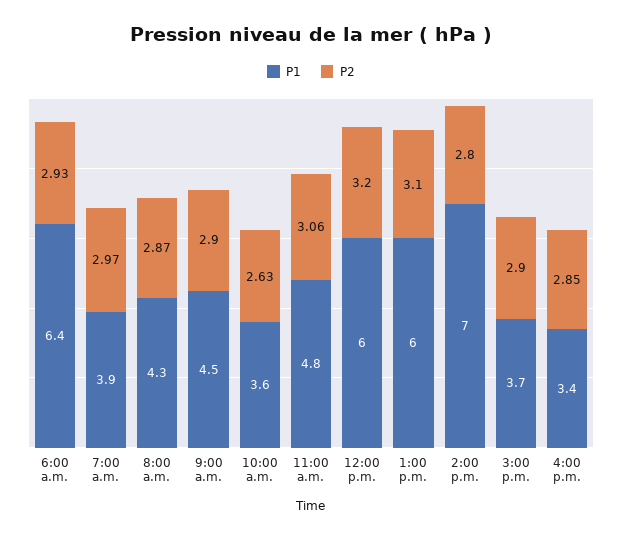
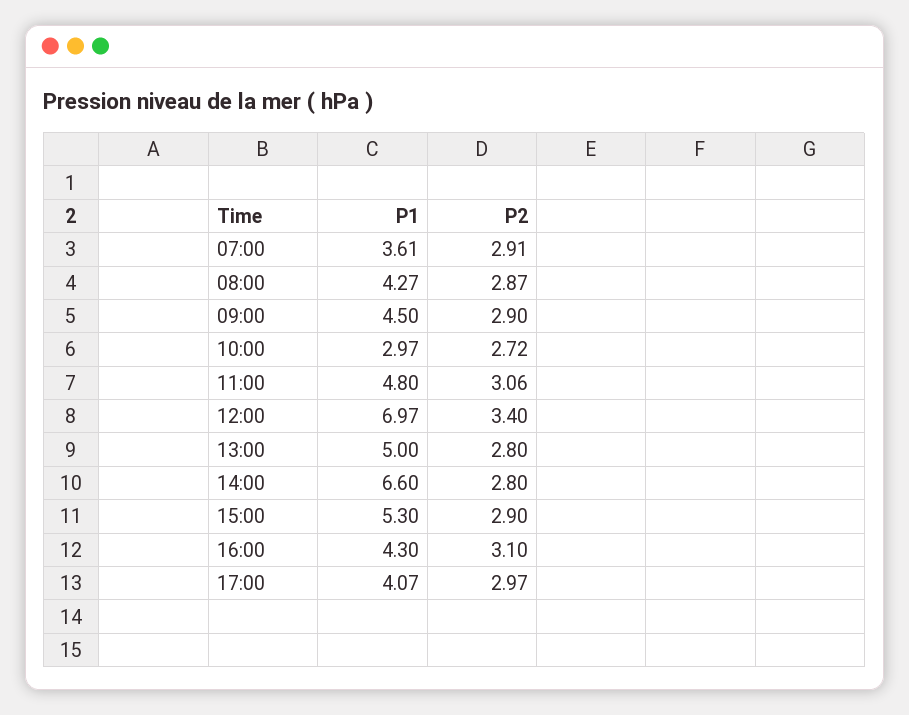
P1, 6:00 a.m.: 6.4 -> none
P2, 6:00 a.m.: 2.93 -> none
P1, 7:00 a.m.: 3.9 -> 3.61
P2, 7:00 a.m.: 2.97 -> 2.91
P1, 10:00 a.m.: 3.6 -> 2.97
P2, 10:00 a.m.: 2.63 -> 2.72
P1, 12:00 p.m.: 6 -> 6.97
P2, 12:00 p.m.: 3.2 -> 3.4
P1, 1:00 p.m.: 6 -> 5
P2, 1:00 p.m.: 3.1 -> 2.8
P1, 2:00 p.m.: 7 -> 6.6
P1, 3:00 p.m.: 3.7 -> 5.3
P1, 4:00 p.m.: 3.4 -> 4.3
P2, 4:00 p.m.: 2.85 -> 3.1
P1, 17:00: none -> 4.07
P2, 17:00: none -> 2.97

